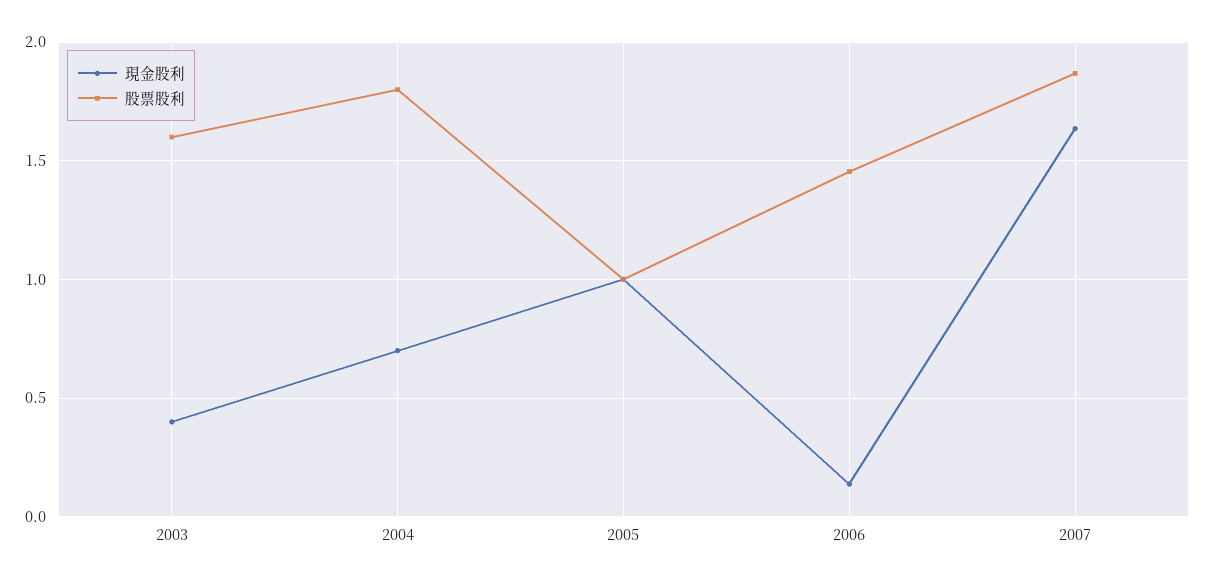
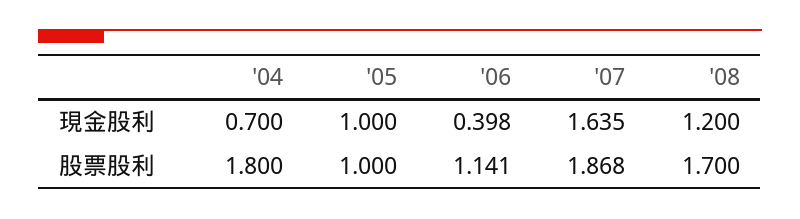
現金股利, 2003: 0.4 -> none
股票股利, 2003: 1.6 -> none
現金股利, 2006: 0.15 -> 0.398
股票股利, 2006: 1.45 -> 1.141
現金股利, '08: none -> 1.2
股票股利, '08: none -> 1.7

